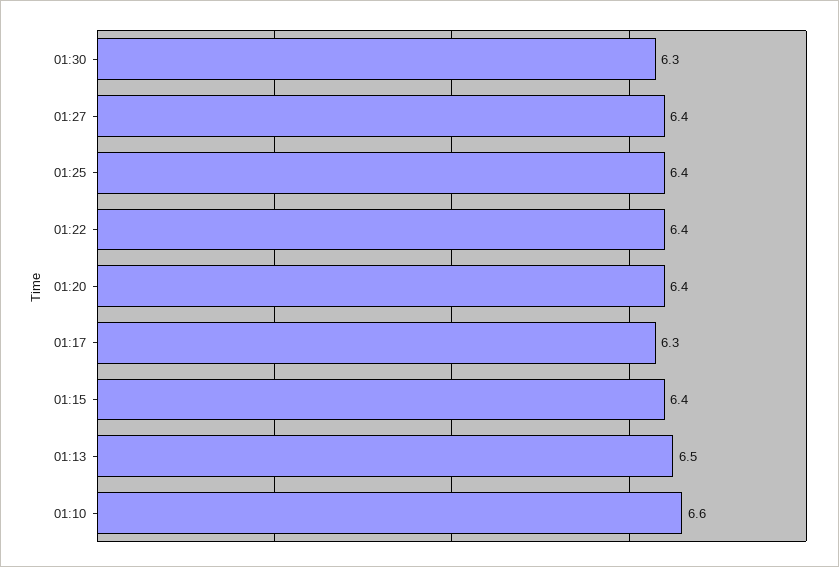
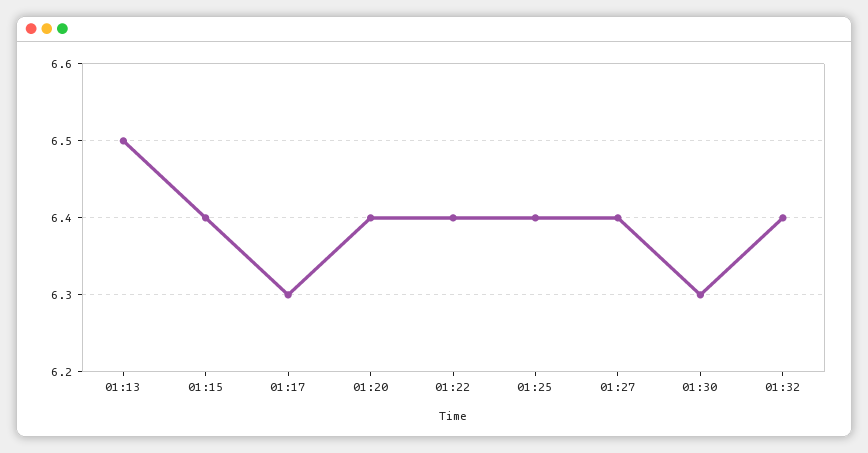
01:10: 6.6 -> none
01:32: none -> 6.4

